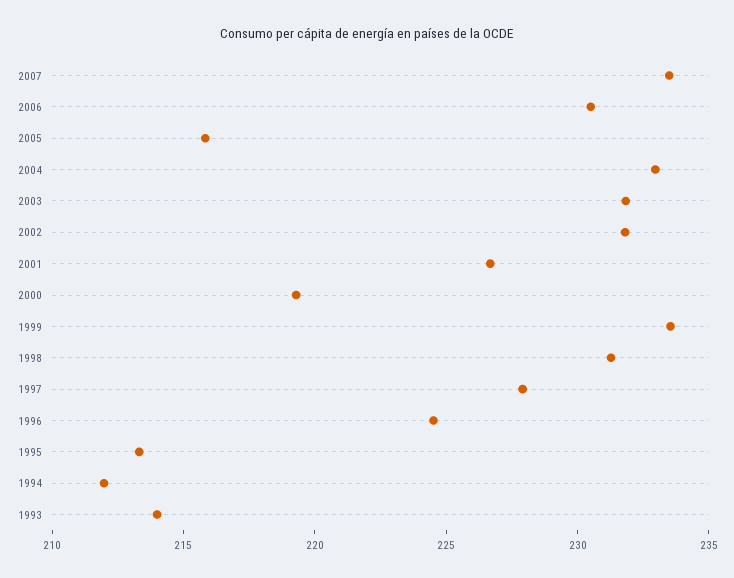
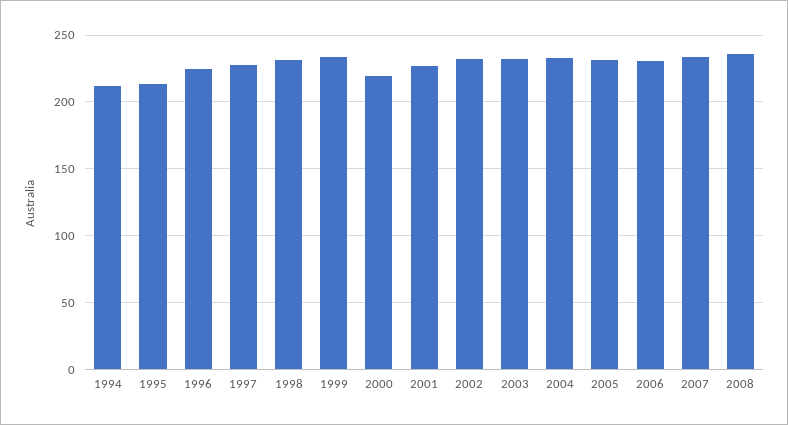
2005: 216 -> 230
1993: 214 -> none
2008: none -> 235

